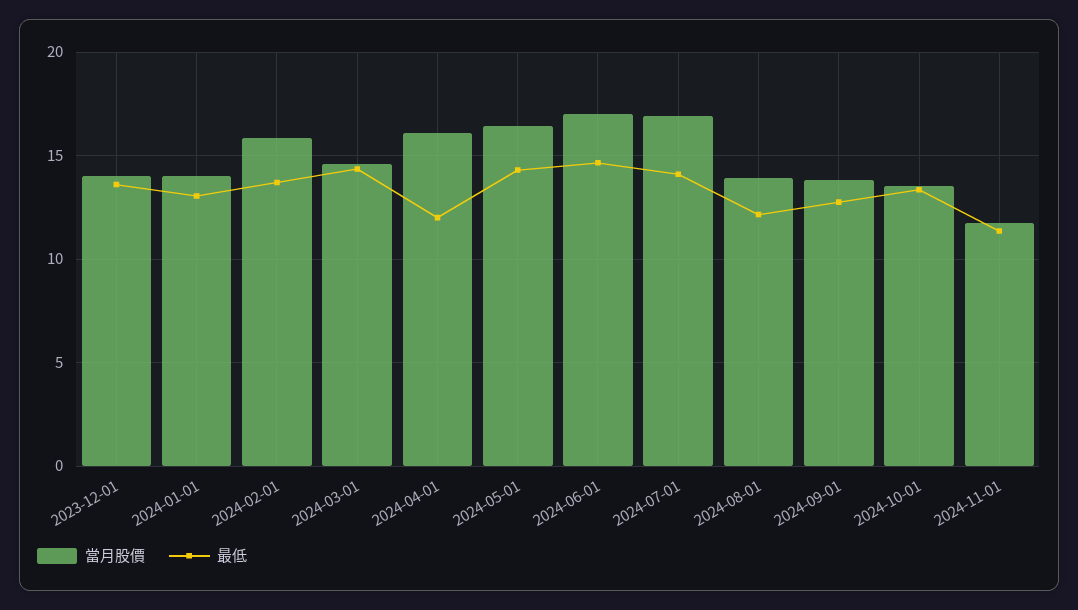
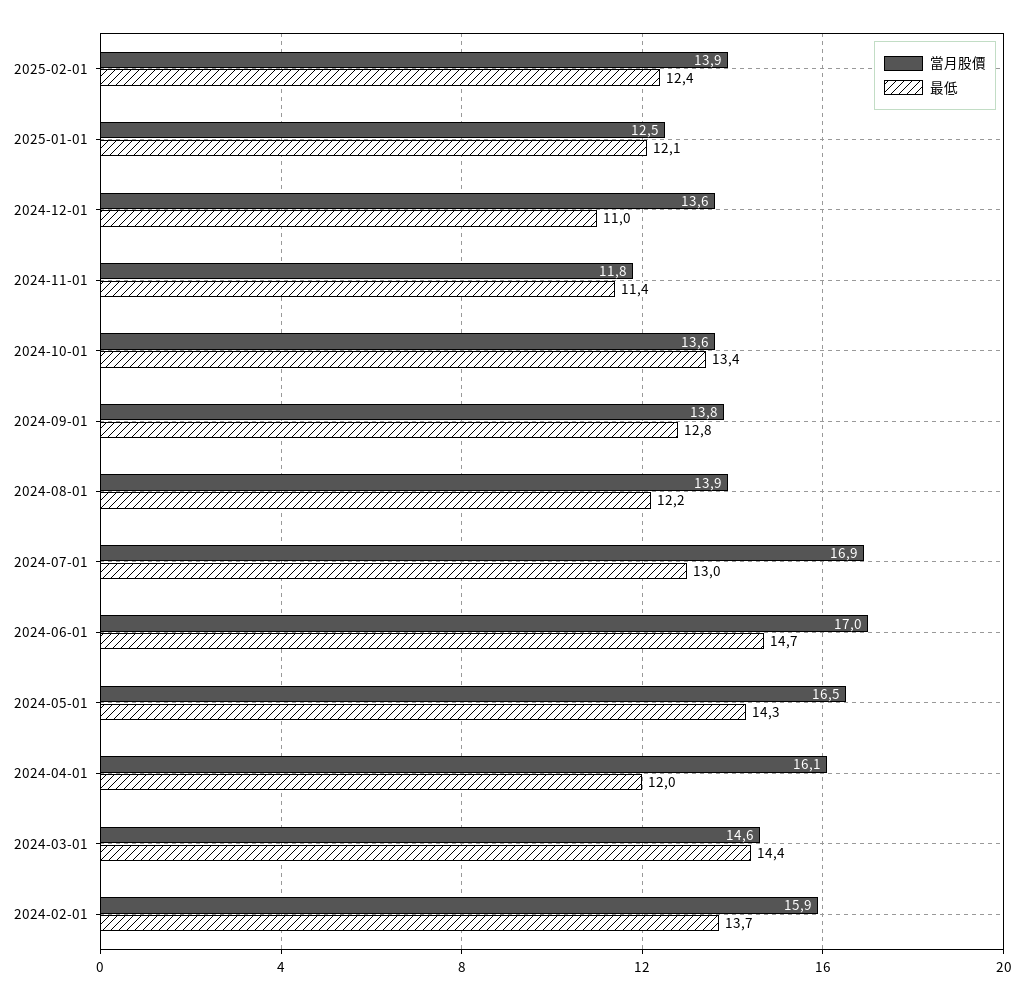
當月股價, 2023-12-01: 14 -> none
最低, 2023-12-01: 13.5 -> none
當月股價, 2024-01-01: 14 -> none
最低, 2024-01-01: 13 -> none
最低, 2024-07-01: 14 -> 13
當月股價, 2025-02-01: none -> 13.9
最低, 2025-02-01: none -> 12.4
當月股價, 2025-01-01: none -> 12.5
最低, 2025-01-01: none -> 12.1
當月股價, 2024-12-01: none -> 13.6
最低, 2024-12-01: none -> 11

